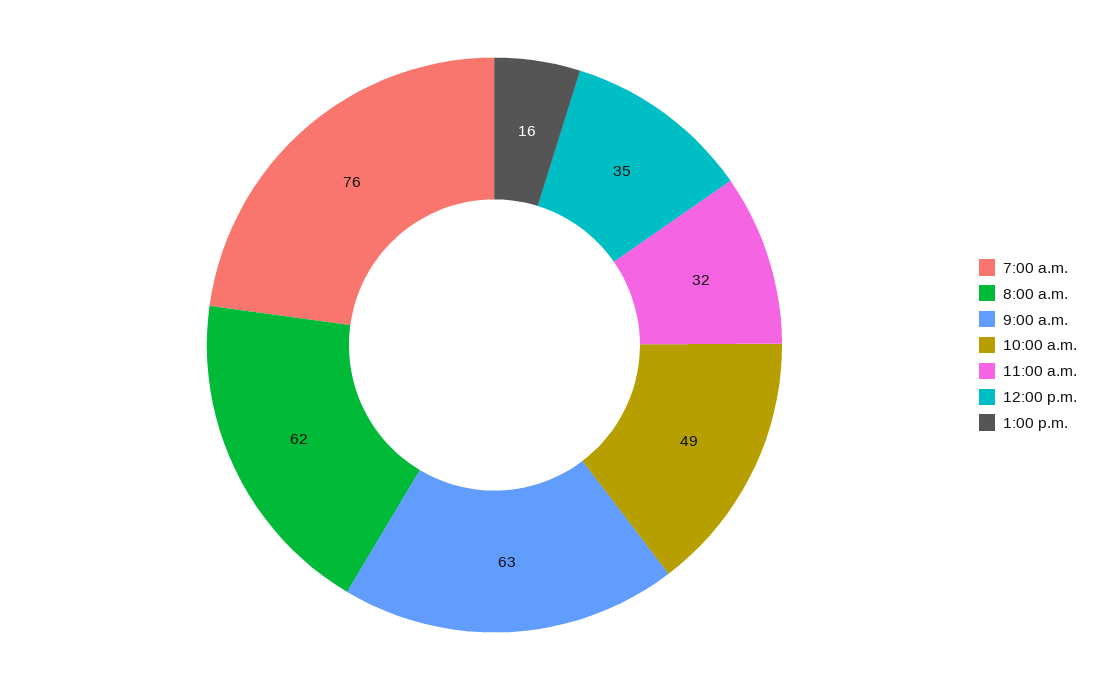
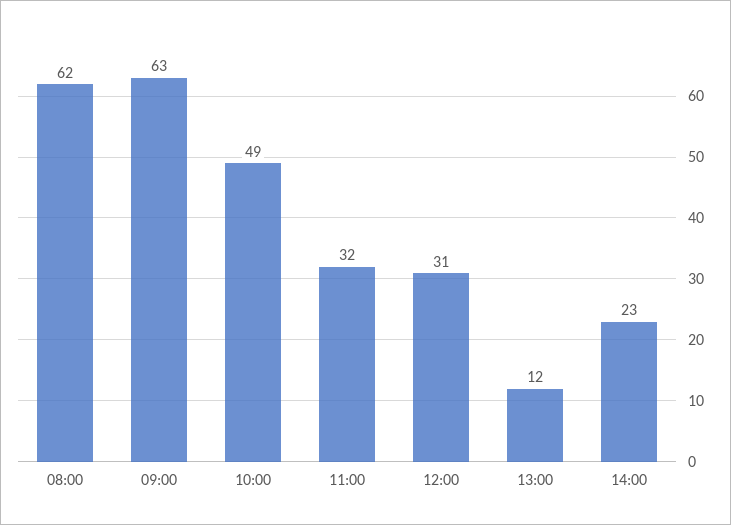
7:00 a.m.: 76 -> none
12:00 p.m.: 35 -> 31
1:00 p.m.: 16 -> 12
14:00: none -> 23

